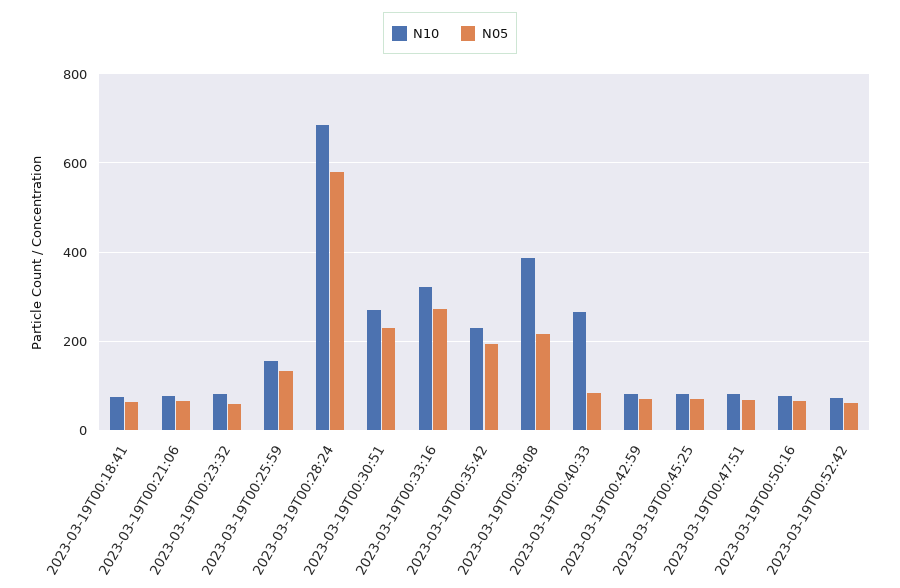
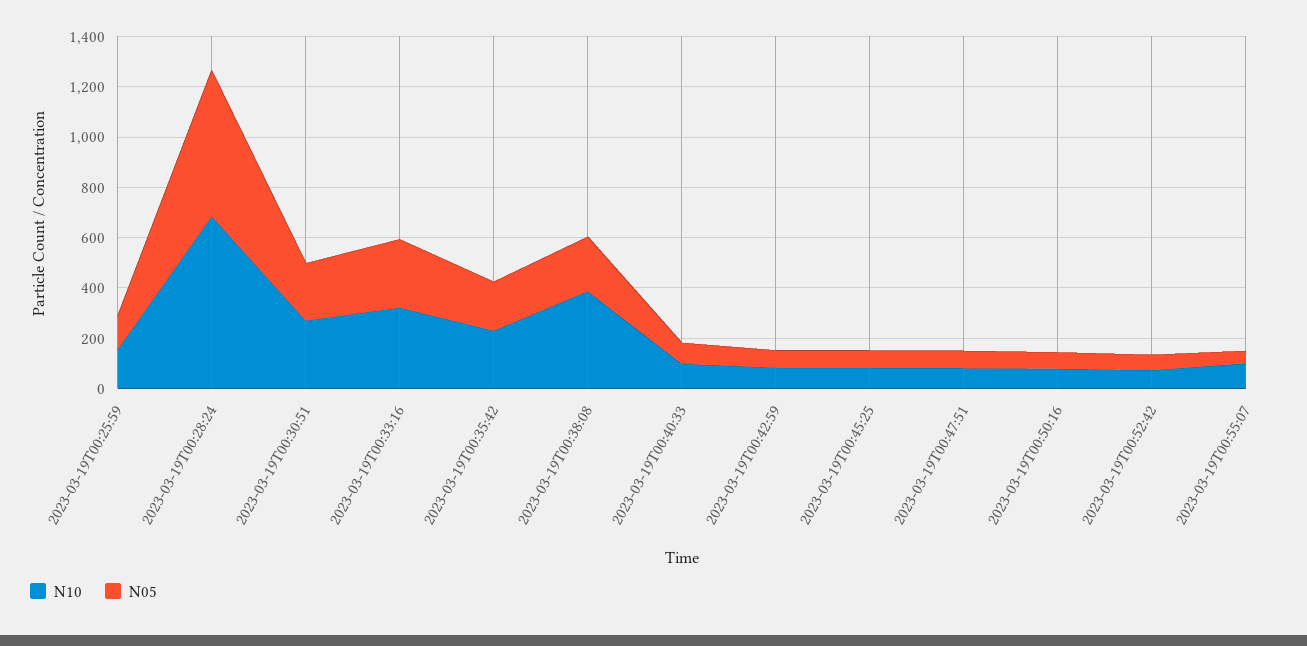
N10, 2023-03-19T00:18:41: 80 -> none
N05, 2023-03-19T00:18:41: 60 -> none
N10, 2023-03-19T00:21:06: 80 -> none
N05, 2023-03-19T00:21:06: 60 -> none
N10, 2023-03-19T00:23:32: 80 -> none
N05, 2023-03-19T00:23:32: 60 -> none
N10, 2023-03-19T00:40:33: 260 -> 100
N10, 2023-03-19T00:55:07: none -> 100
N05, 2023-03-19T00:55:07: none -> 50

